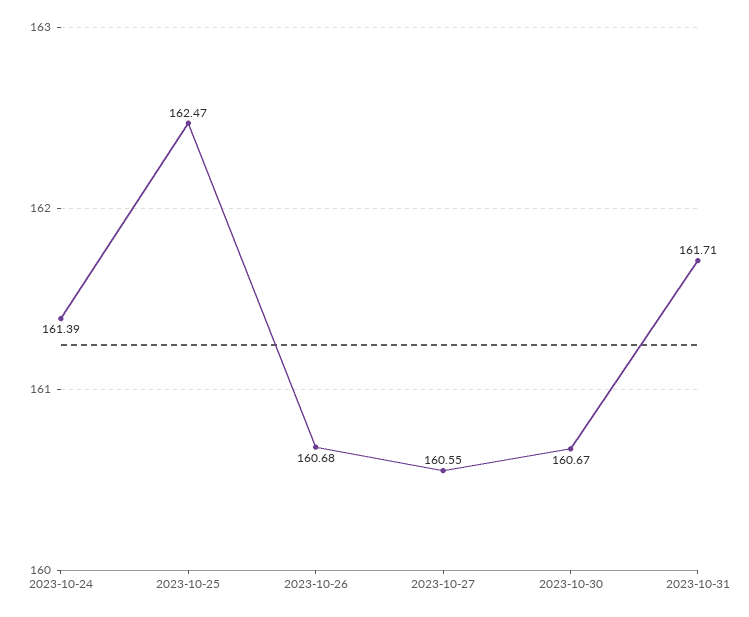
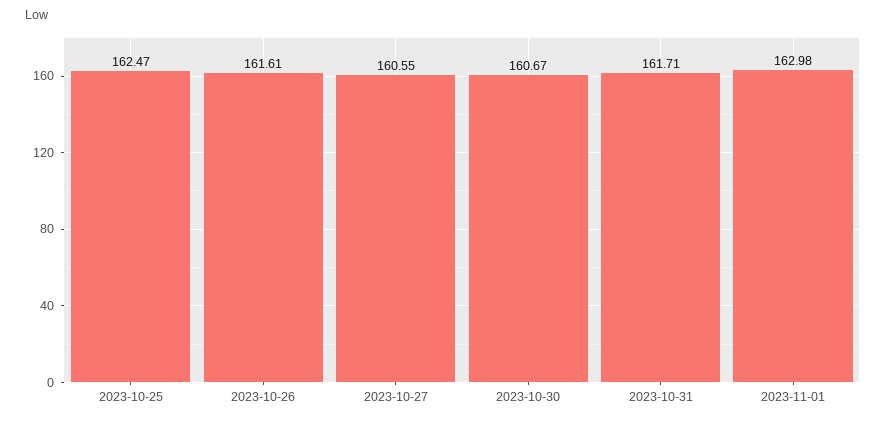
2023-10-24: 161.39 -> none
2023-10-26: 160.68 -> 161.61
2023-11-01: none -> 162.98

